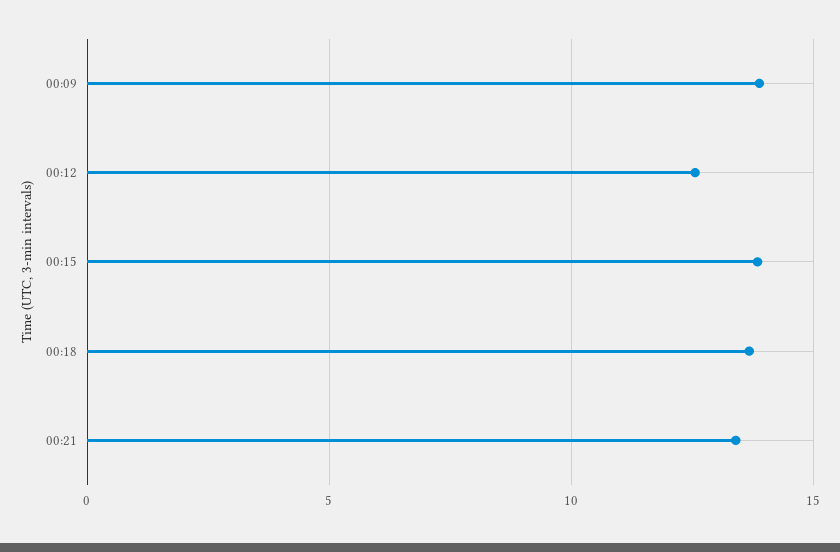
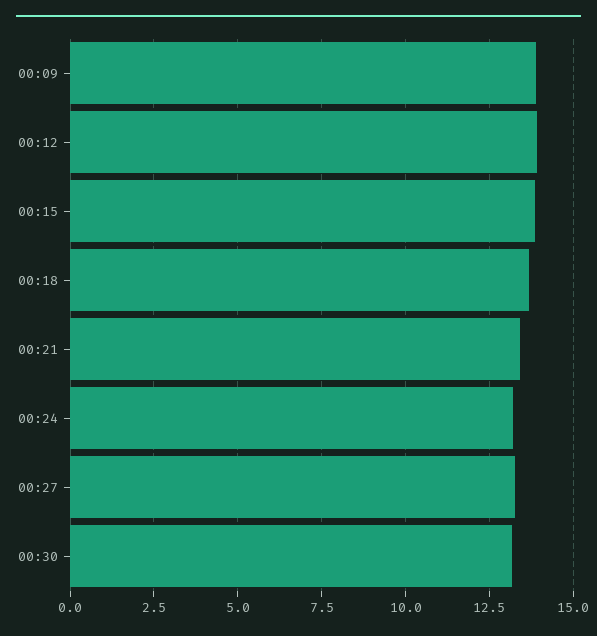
00:12: 12.5 -> 14
00:24: none -> 13.25
00:27: none -> 13.25
00:30: none -> 13.25

